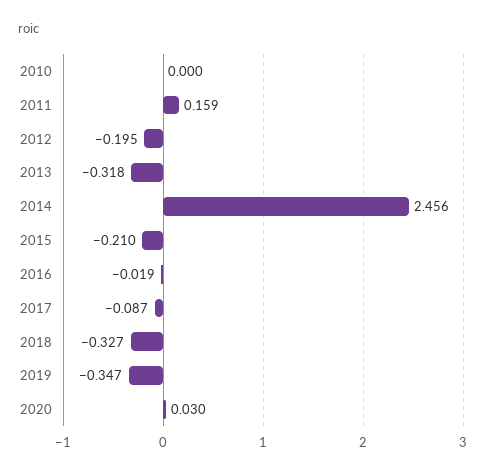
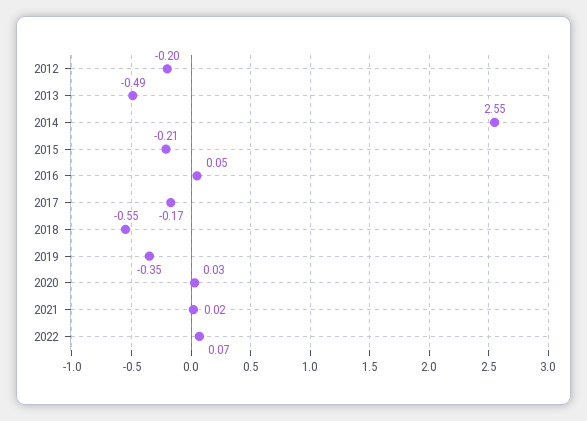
2010: 0 -> none
2011: 0.159 -> none
2013: -0.318 -> -0.49
2014: 2.456 -> 2.55
2016: -0.019 -> 0.05
2017: -0.087 -> -0.17
2018: -0.327 -> -0.55
2021: none -> 0.02
2022: none -> 0.07

